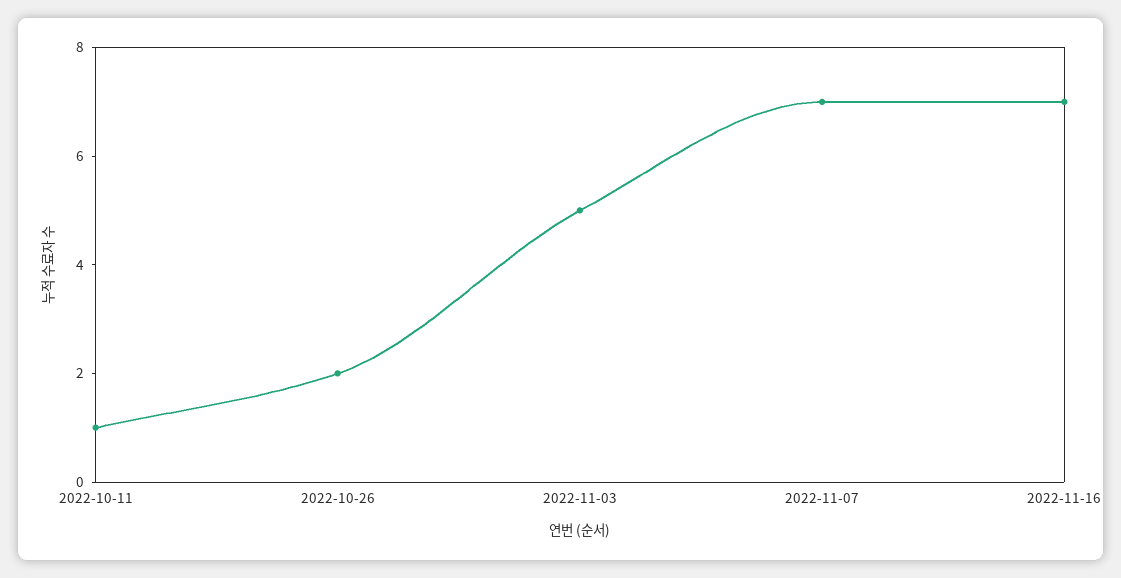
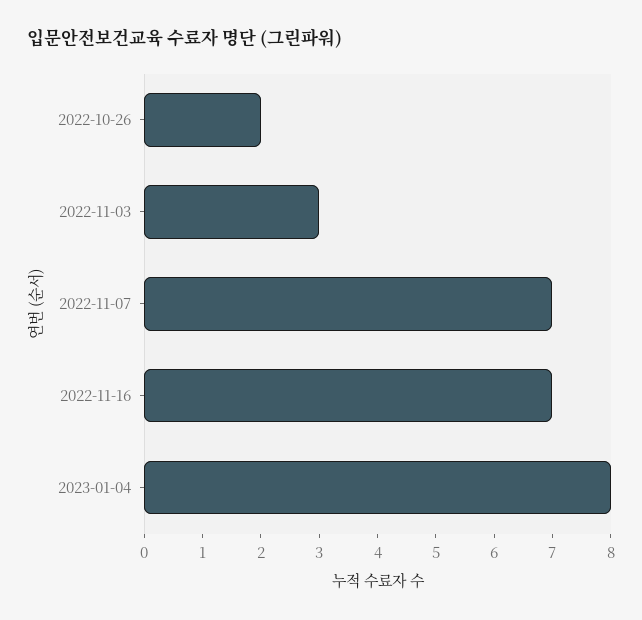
2022-10-11: 1 -> none
2022-11-03: 5 -> 3
2023-01-04: none -> 8

